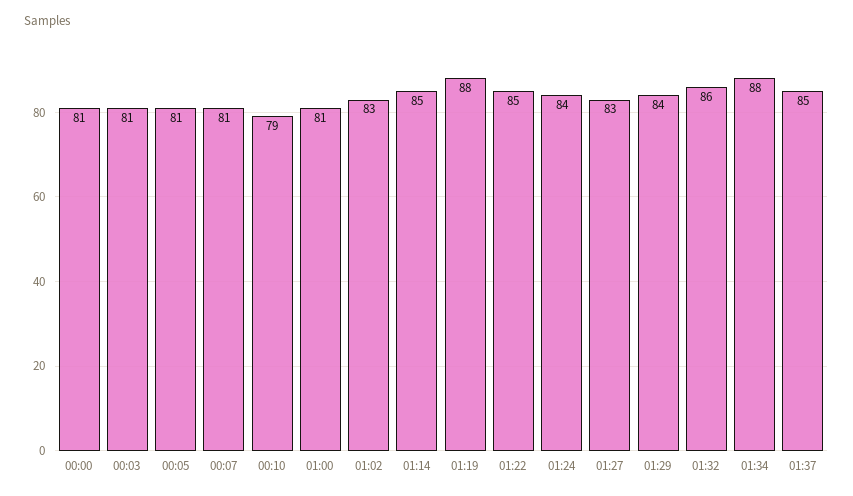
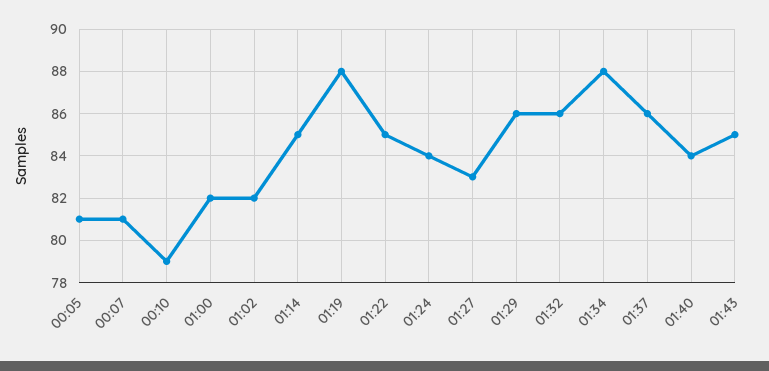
00:00: 81 -> none
00:03: 81 -> none
01:00: 81 -> 82
01:02: 83 -> 82
01:29: 84 -> 86
01:37: 85 -> 86
01:40: none -> 84
01:43: none -> 85

